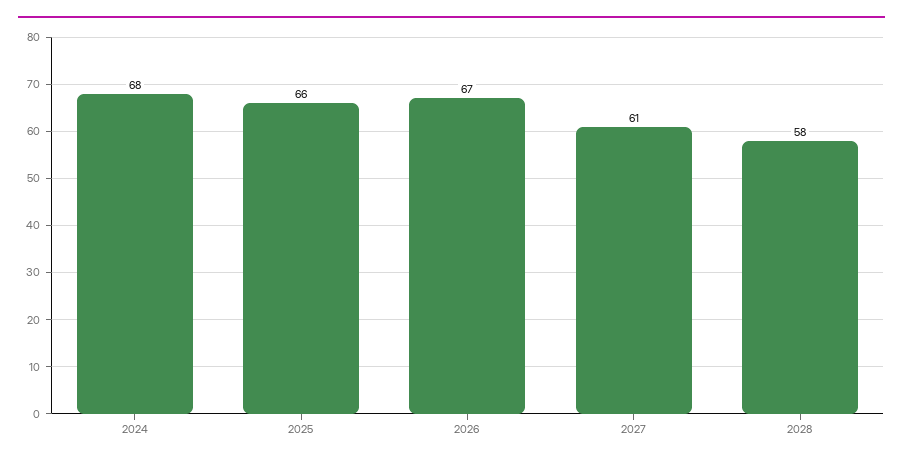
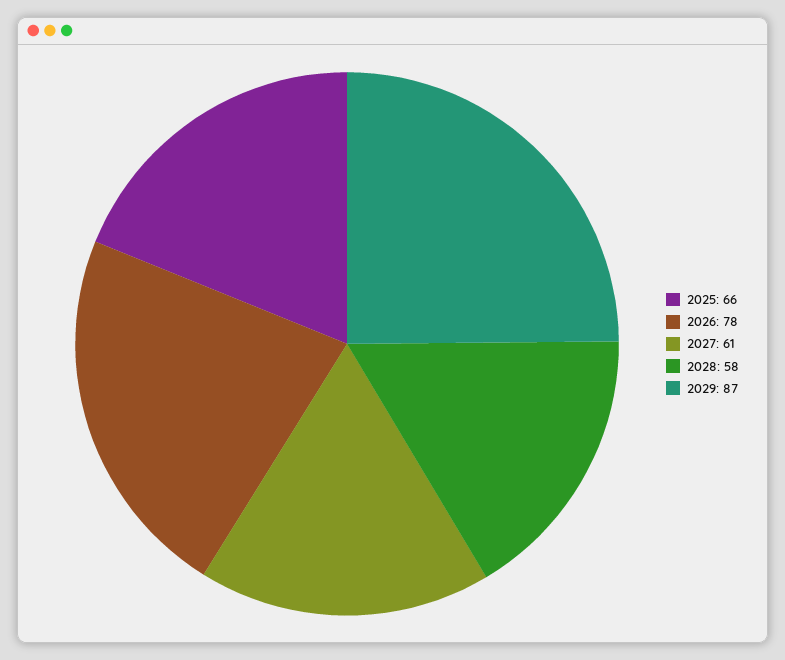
2024: 68 -> none
2026: 67 -> 78
2029: none -> 87

